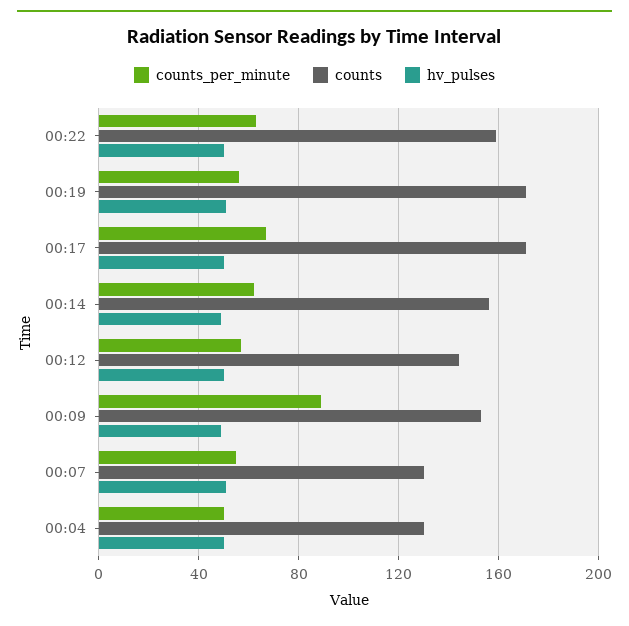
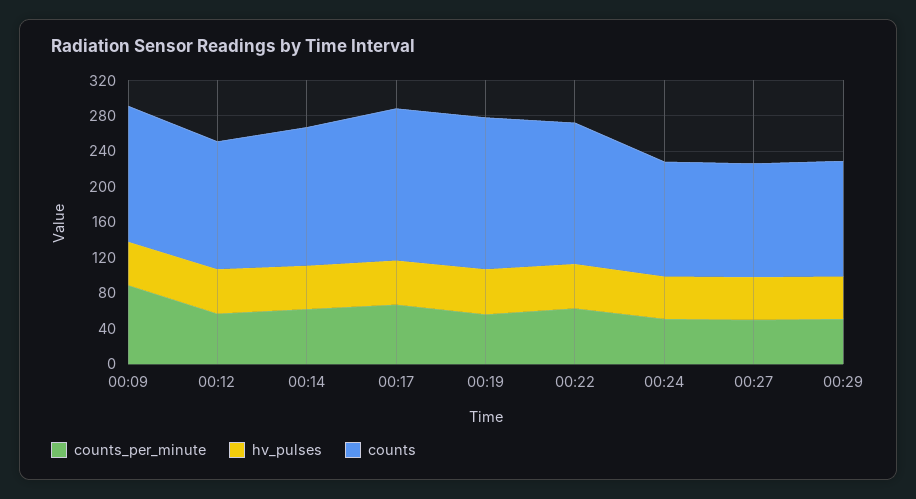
counts_per_minute, 00:07: 55 -> none
counts, 00:07: 130 -> none
hv_pulses, 00:07: 50 -> none
counts_per_minute, 00:04: 50 -> none
counts, 00:04: 130 -> none
hv_pulses, 00:04: 50 -> none
counts_per_minute, 00:24: none -> 50
hv_pulses, 00:24: none -> 50
counts, 00:24: none -> 130
counts_per_minute, 00:27: none -> 50
hv_pulses, 00:27: none -> 50
counts, 00:27: none -> 130
counts_per_minute, 00:29: none -> 50
hv_pulses, 00:29: none -> 50
counts, 00:29: none -> 130

